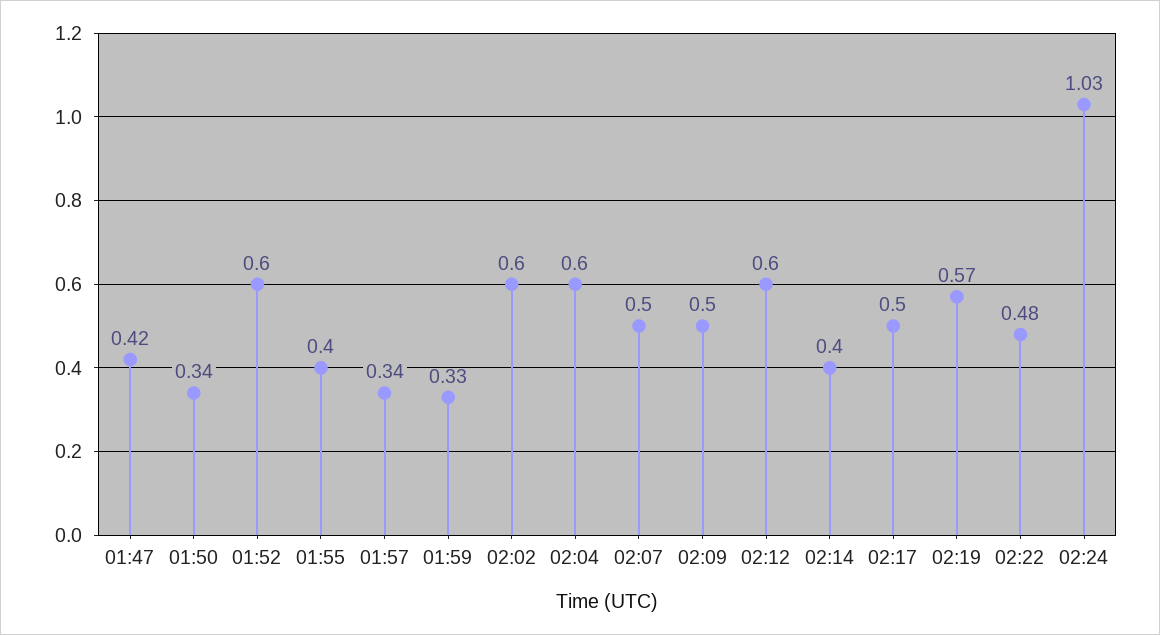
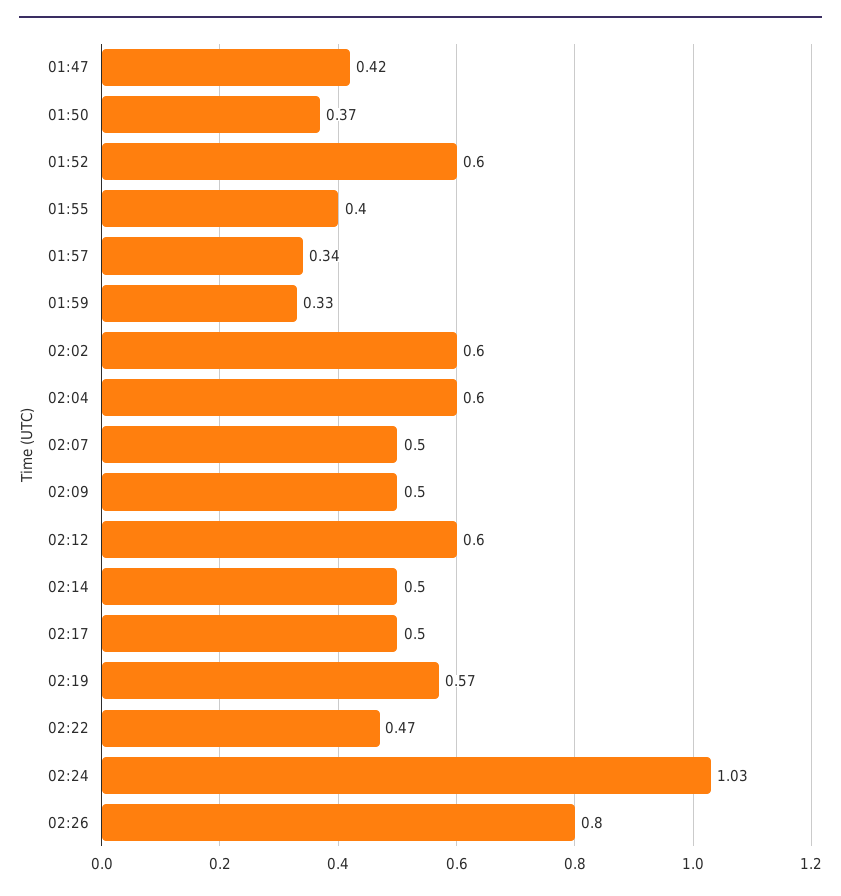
01:50: 0.34 -> 0.37
02:14: 0.4 -> 0.5
02:22: 0.48 -> 0.47
02:26: none -> 0.8

